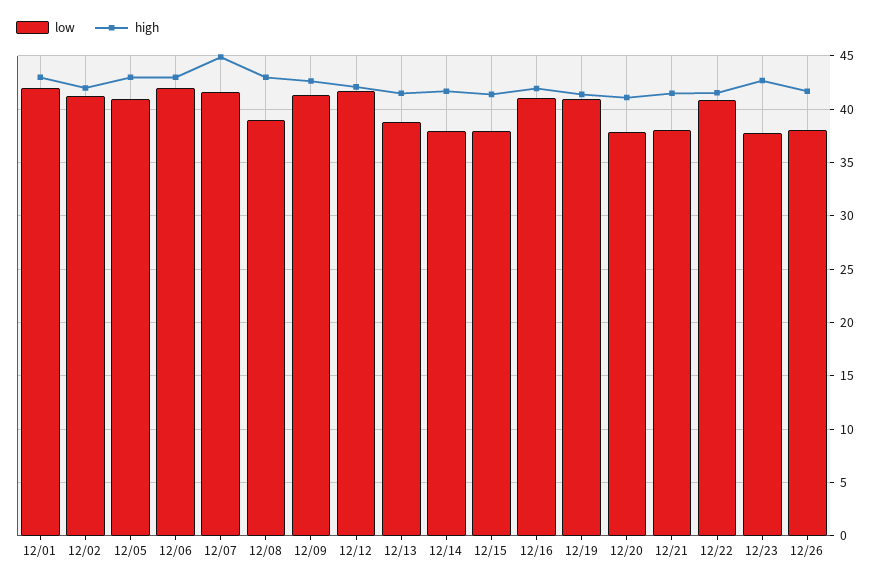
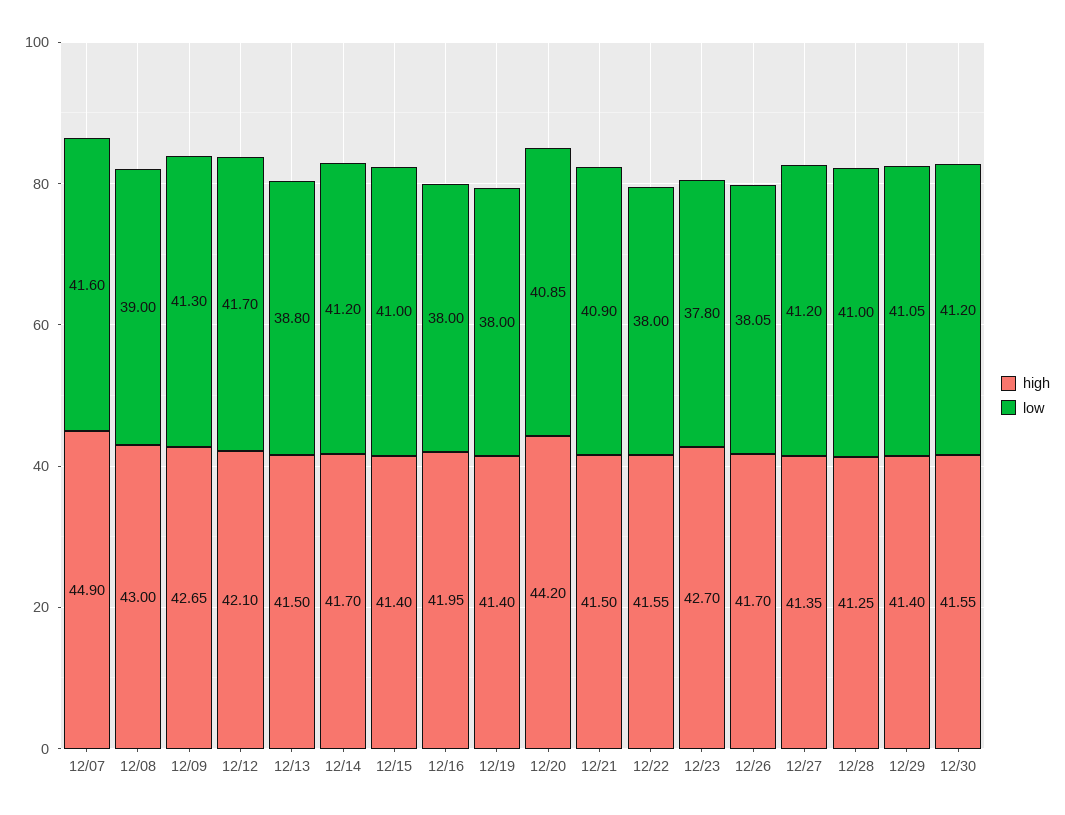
low, 12/01: 42 -> none
high, 12/01: 43 -> none
low, 12/02: 41 -> none
high, 12/02: 42 -> none
low, 12/05: 41 -> none
high, 12/05: 43 -> none
low, 12/06: 42 -> none
high, 12/06: 43 -> none
low, 12/14: 38 -> 41.2
low, 12/15: 38 -> 41
low, 12/16: 41 -> 38
low, 12/19: 41 -> 38
low, 12/20: 38 -> 40.85
high, 12/20: 41 -> 44.2
low, 12/21: 38 -> 40.9
low, 12/22: 41 -> 38
high, 12/27: none -> 41.35
low, 12/27: none -> 41.2
high, 12/28: none -> 41.25
low, 12/28: none -> 41
high, 12/29: none -> 41.4
low, 12/29: none -> 41.05
high, 12/30: none -> 41.55
low, 12/30: none -> 41.2

